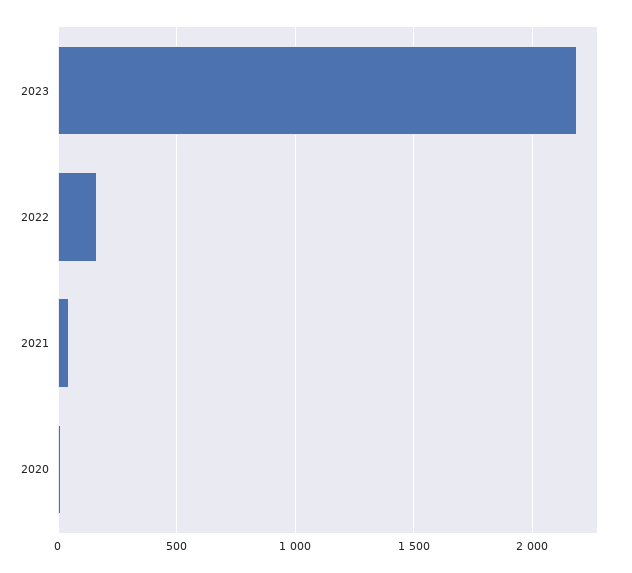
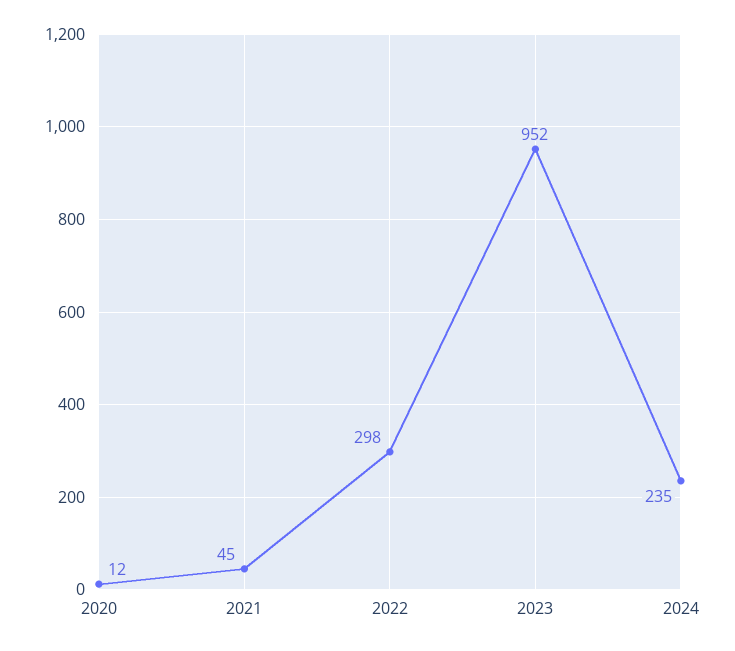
2023: 2200 -> 952
2022: 150 -> 298
2024: none -> 235

